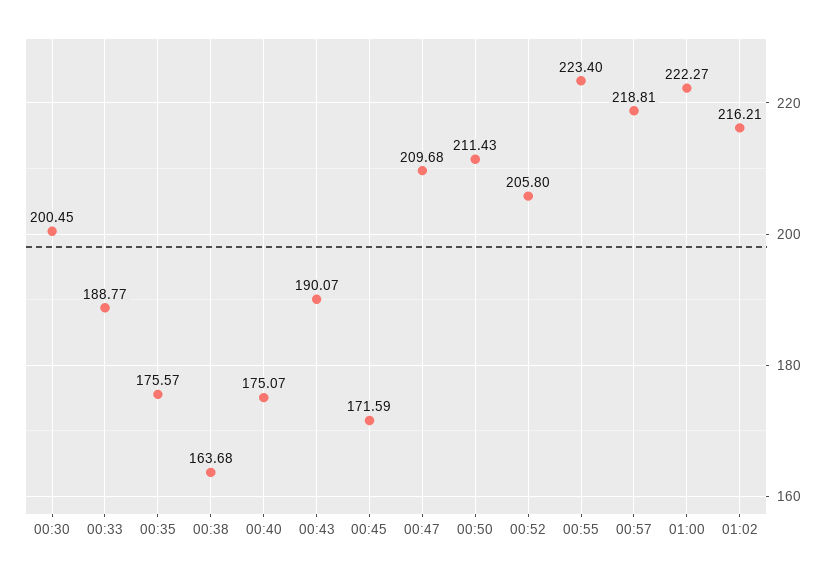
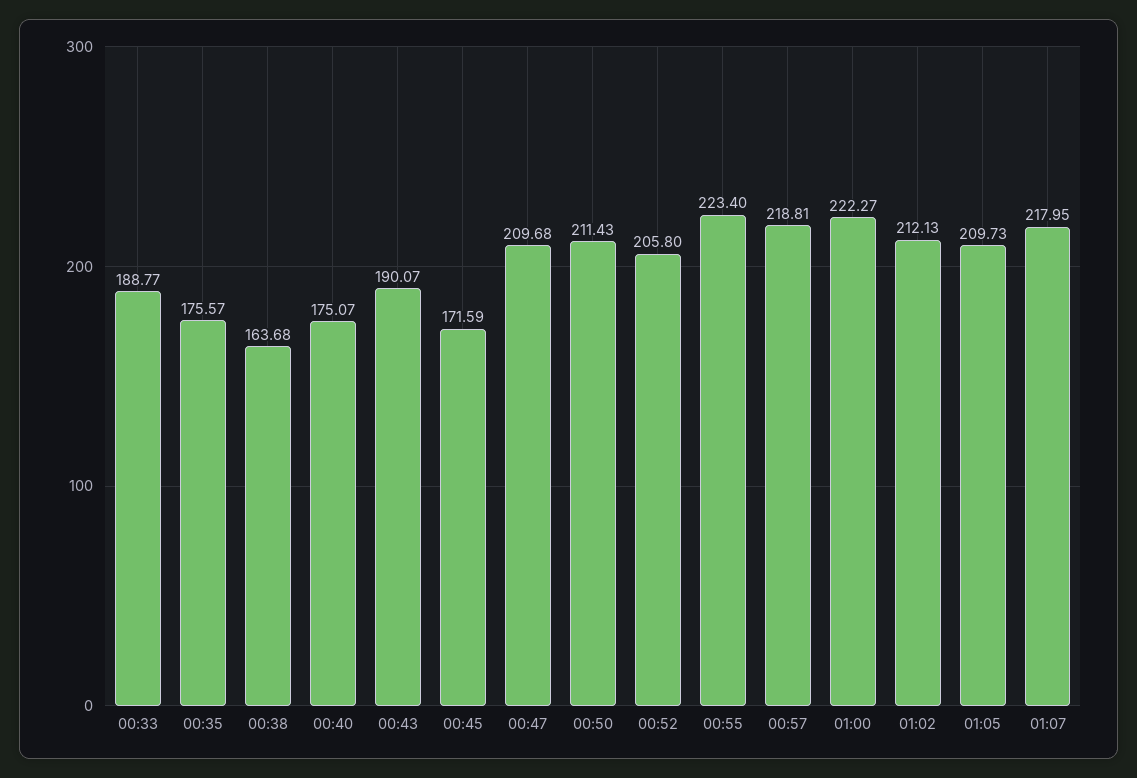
00:30: 200.45 -> none
01:02: 216.21 -> 212.13
01:05: none -> 209.73
01:07: none -> 217.95

